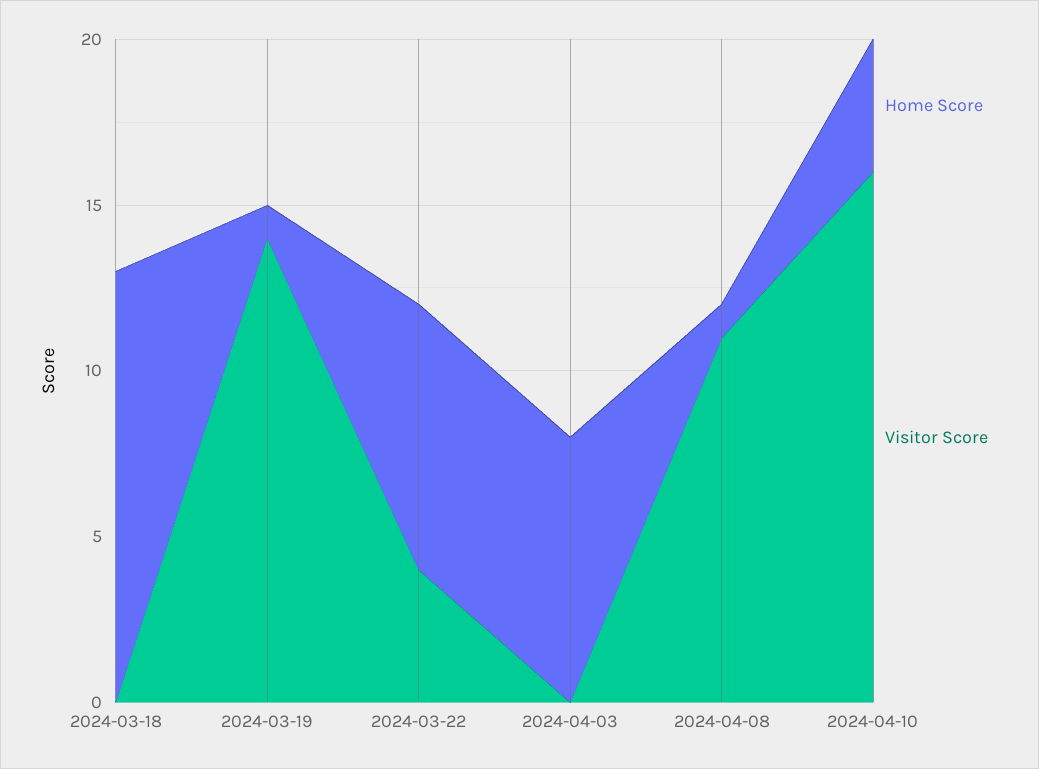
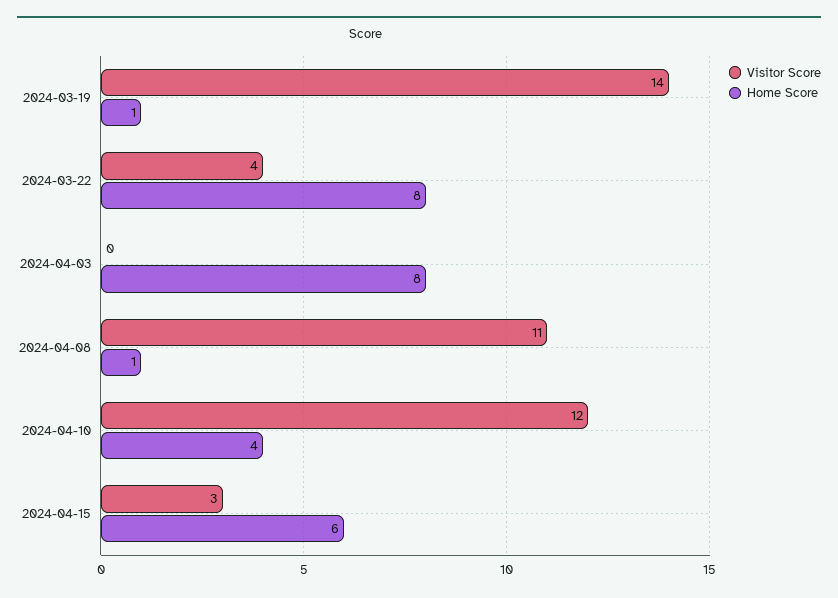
Home Score, 2024-03-18: 13 -> none
Visitor Score, 2024-03-18: 0 -> none
Visitor Score, 2024-04-10: 16 -> 12
Visitor Score, 2024-04-15: none -> 3
Home Score, 2024-04-15: none -> 6

